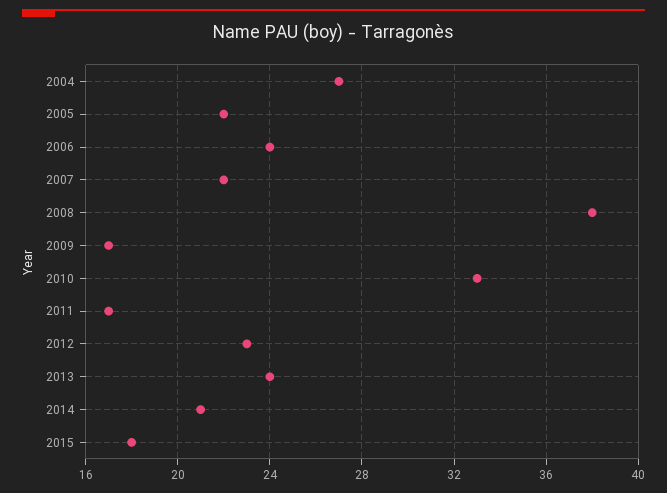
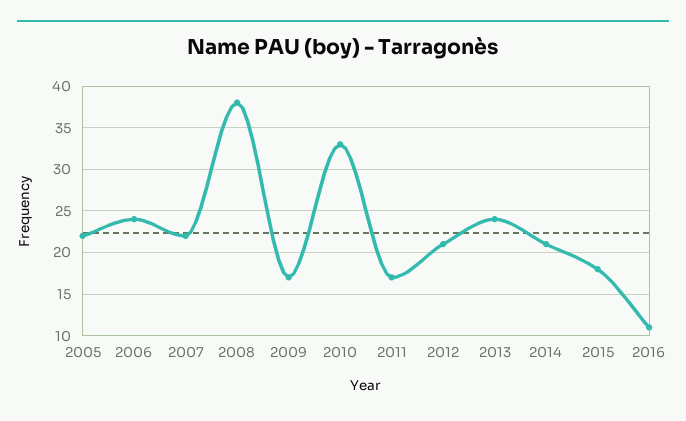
2004: 27 -> none
2012: 23 -> 21
2016: none -> 11

